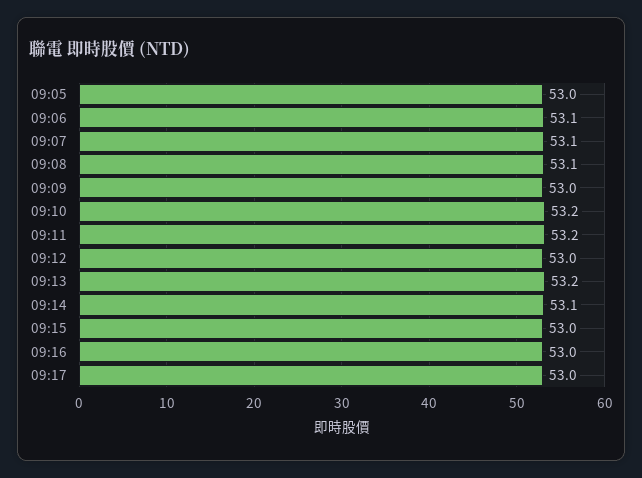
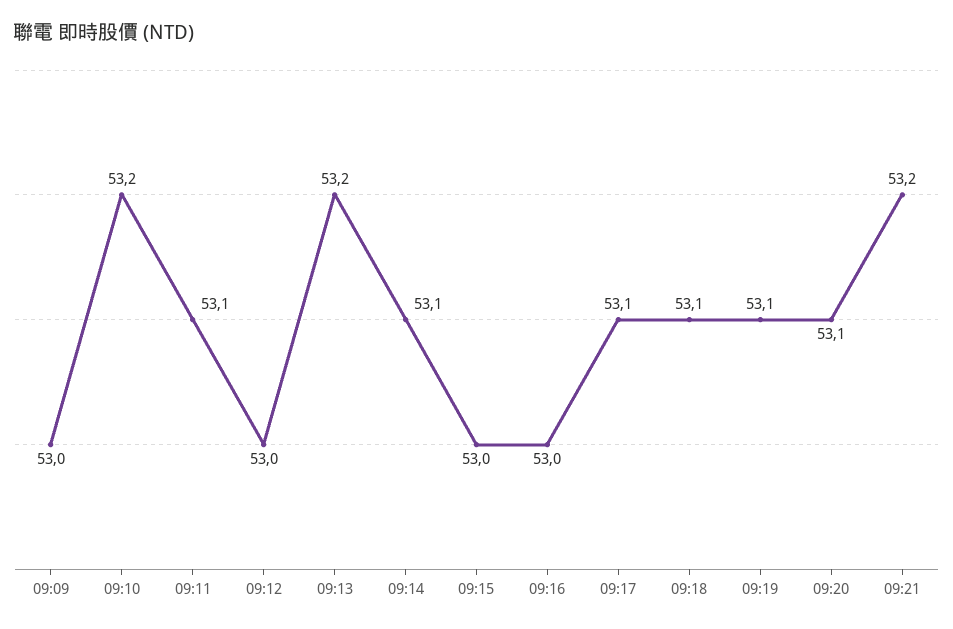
09:05: 53 -> none
09:06: 53.1 -> none
09:07: 53.1 -> none
09:08: 53.1 -> none
09:11: 53.2 -> 53.1
09:17: 53 -> 53.1
09:18: none -> 53.1
09:19: none -> 53.1
09:20: none -> 53.1
09:21: none -> 53.2

